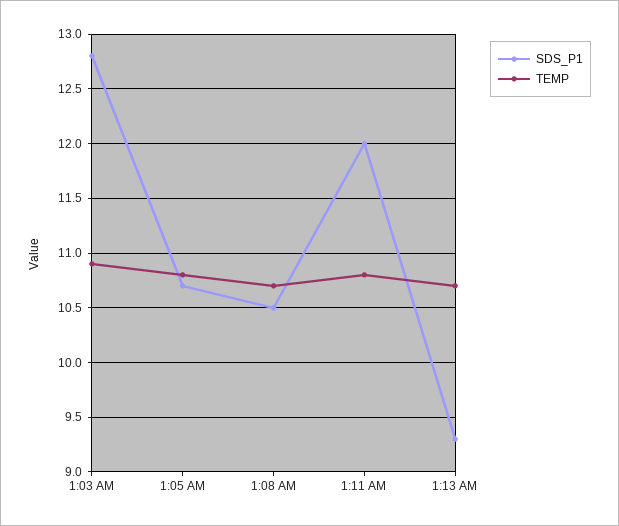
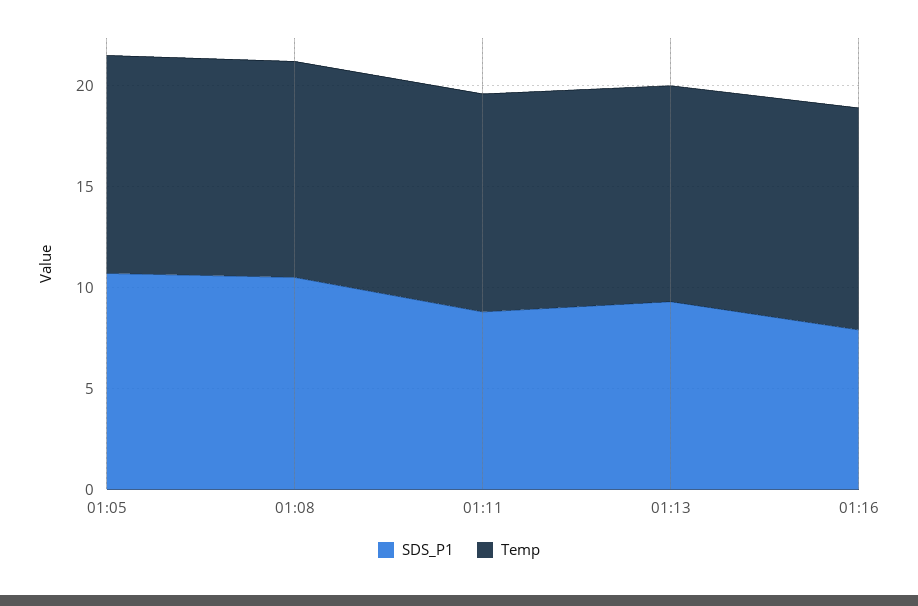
SDS_P1, 1:03 AM: 12.8 -> none
TEMP, 1:03 AM: 10.9 -> none
SDS_P1, 1:11 AM: 12 -> 9
SDS_P1, 01:16: none -> 8
TEMP, 01:16: none -> 11

